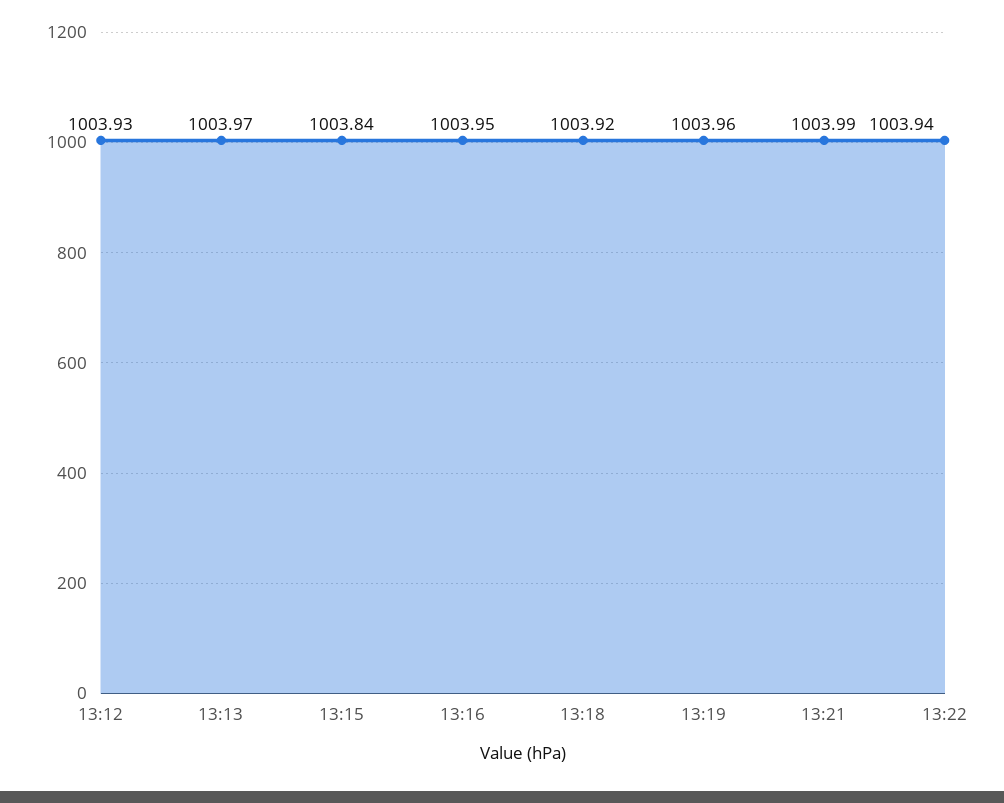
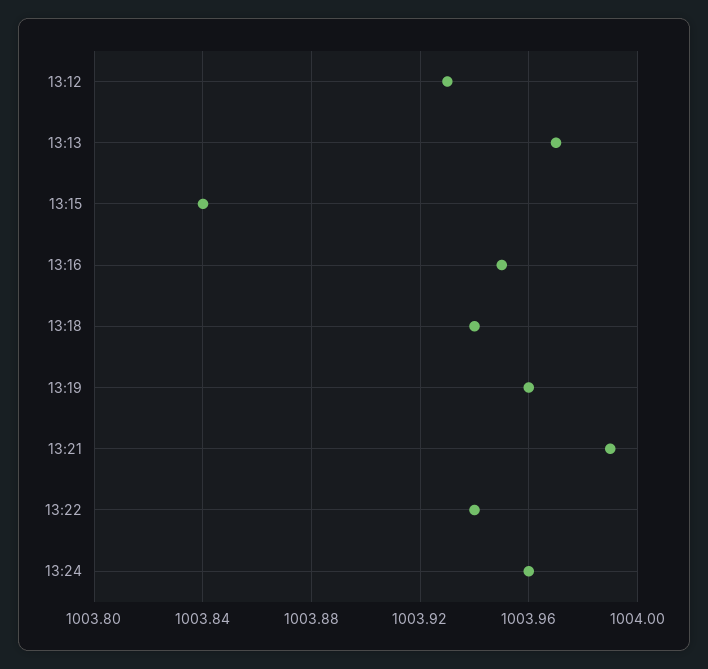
13:18: 1003.92 -> 1003.94
13:24: none -> 1003.96

